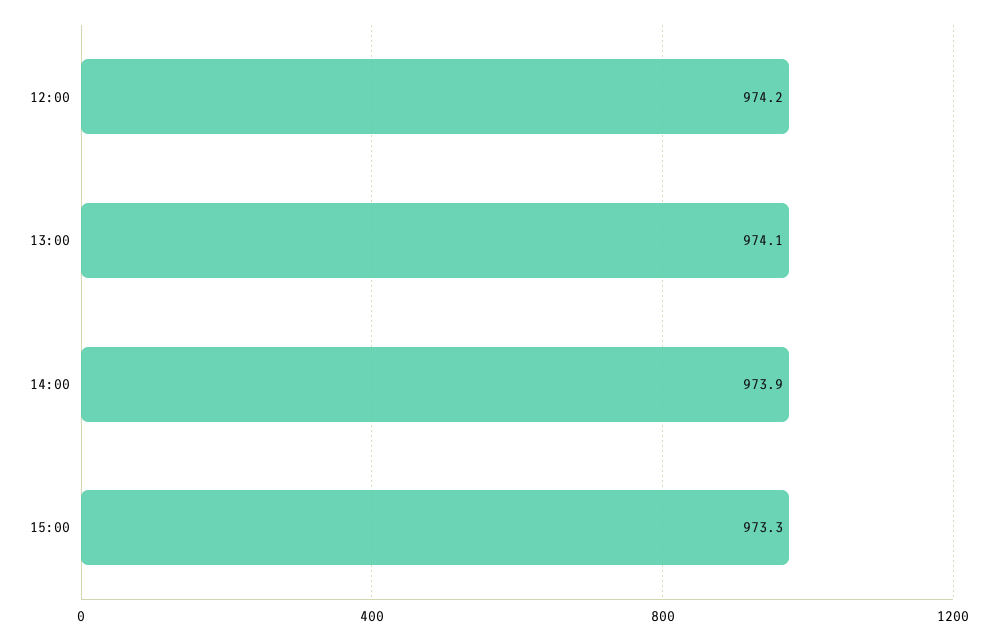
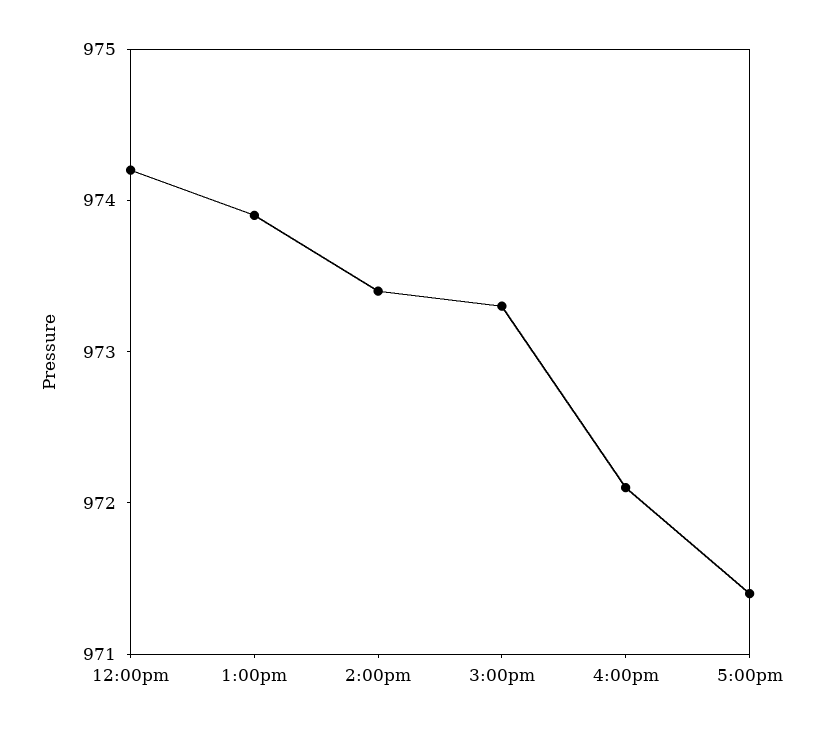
13:00: 974.1 -> 973.9
14:00: 973.9 -> 973.4
4:00pm: none -> 972.1
5:00pm: none -> 971.4

